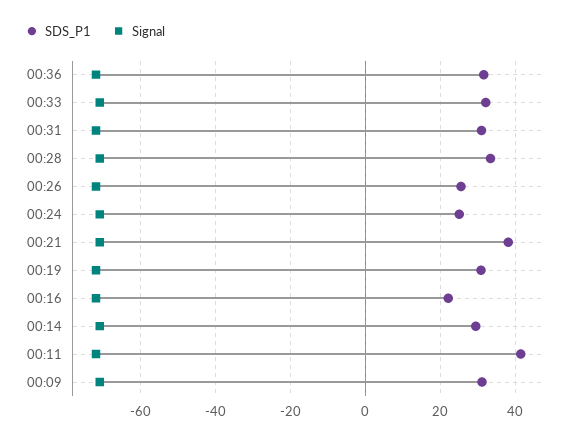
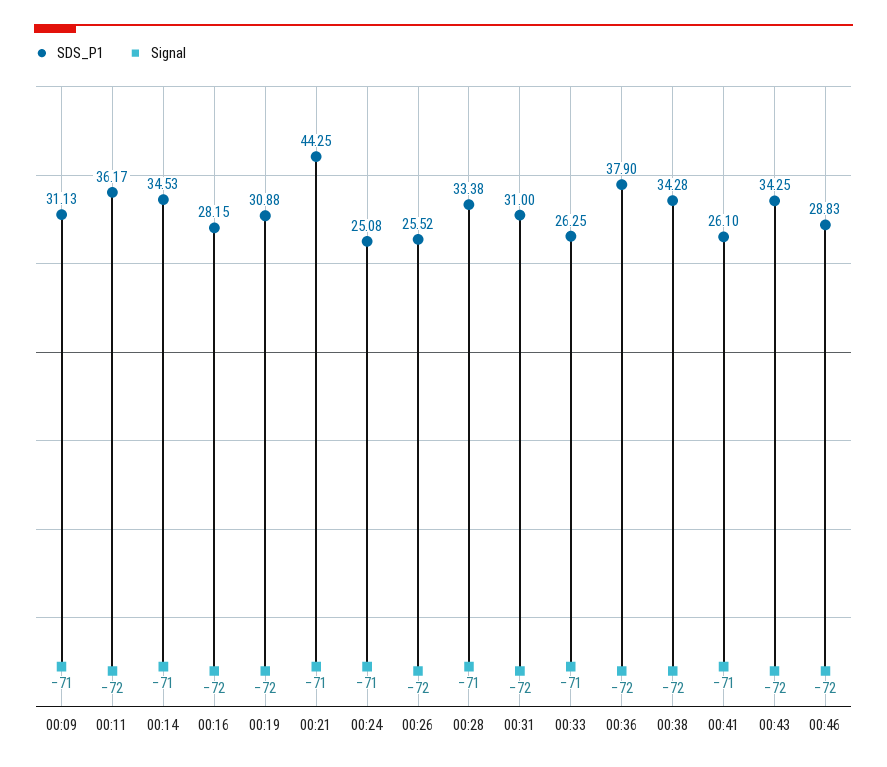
SDS_P1, 00:36: 32 -> 37.9
SDS_P1, 00:33: 32 -> 26.25
SDS_P1, 00:21: 38 -> 44.25
SDS_P1, 00:16: 22 -> 28.15
SDS_P1, 00:14: 30 -> 34.53
SDS_P1, 00:11: 42 -> 36.17
SDS_P1, 00:38: none -> 34.28
Signal, 00:38: none -> -72
SDS_P1, 00:41: none -> 26.1
Signal, 00:41: none -> -71
SDS_P1, 00:43: none -> 34.25
Signal, 00:43: none -> -72
SDS_P1, 00:46: none -> 28.83
Signal, 00:46: none -> -72

